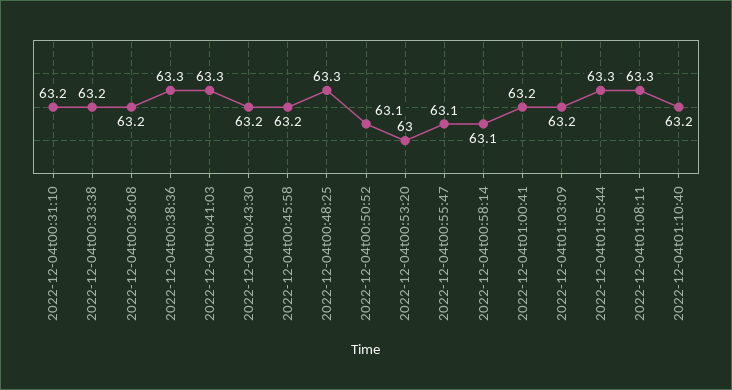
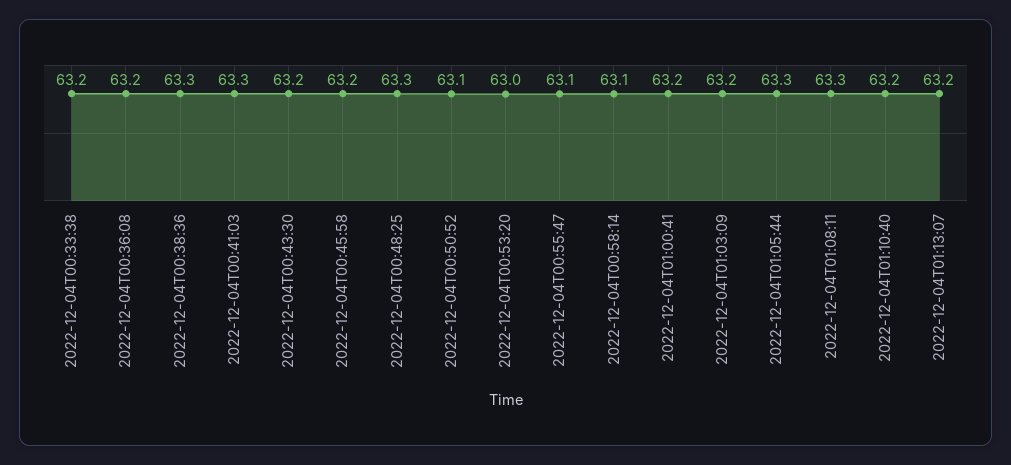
2022-12-04t00:31:10: 63.2 -> none
2022-12-04T01:13:07: none -> 63.2

